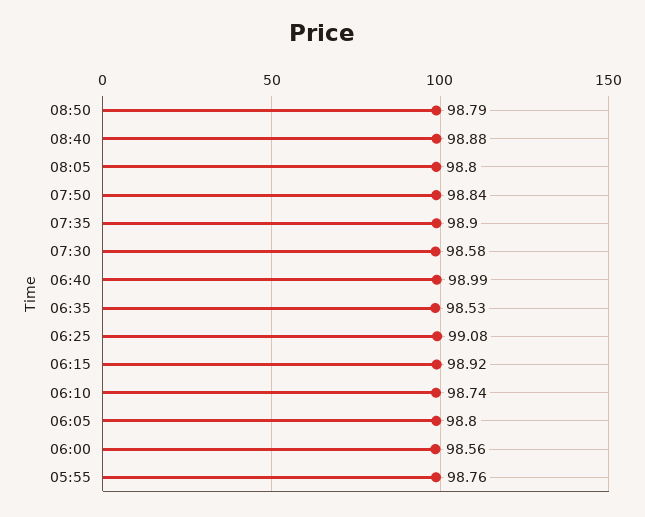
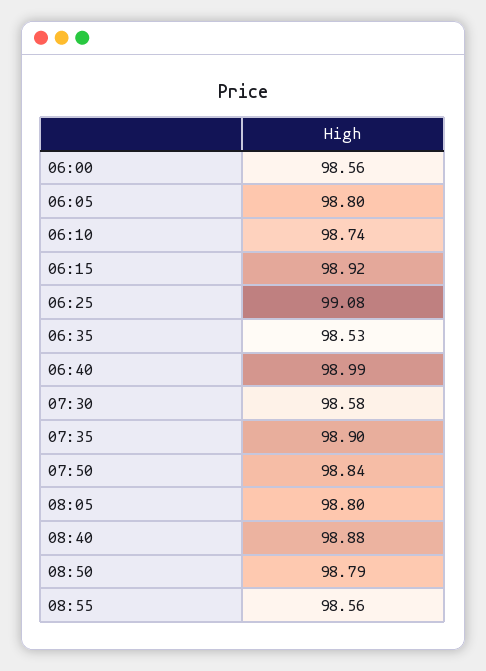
05:55: 98.76 -> none
08:55: none -> 98.56

